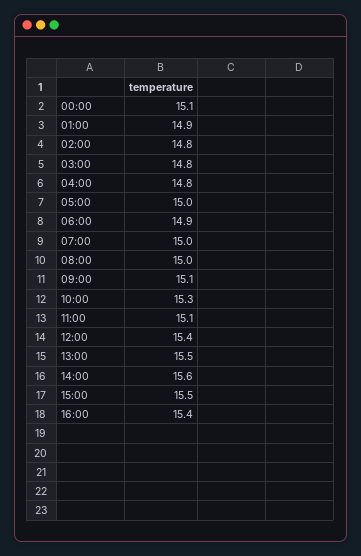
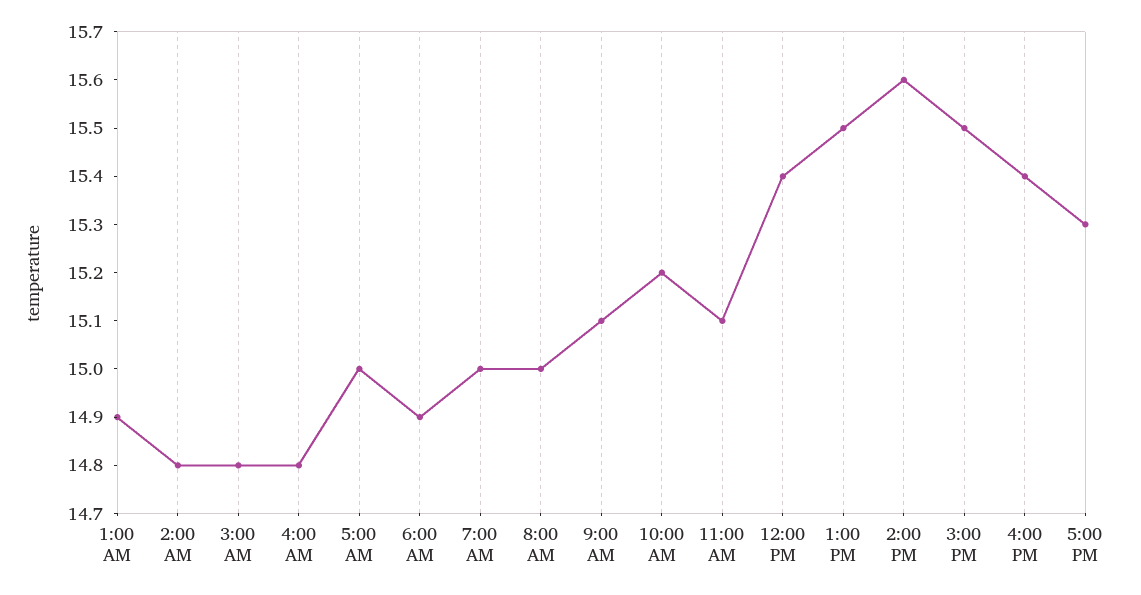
00:00: 15.1 -> none
10:00: 15.3 -> 15.2
5:00 PM: none -> 15.3

